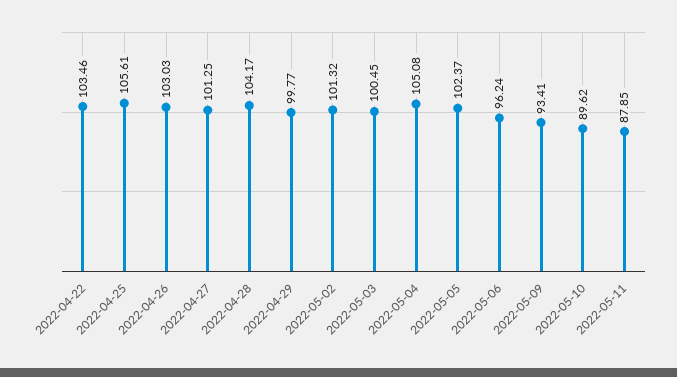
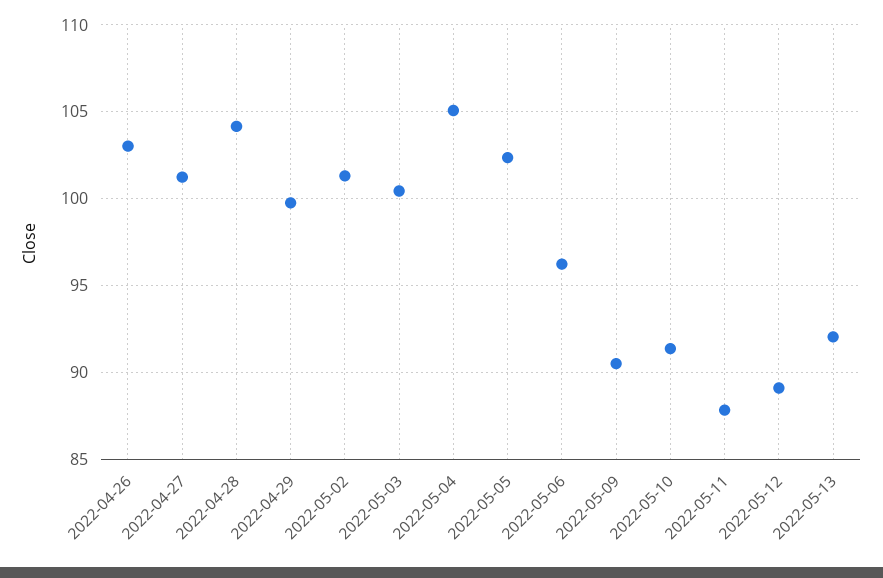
2022-04-22: 103.46 -> none
2022-04-25: 105.61 -> none
2022-05-09: 93.41 -> 90.5
2022-05-10: 89.62 -> 91.5
2022-05-12: none -> 89
2022-05-13: none -> 92

